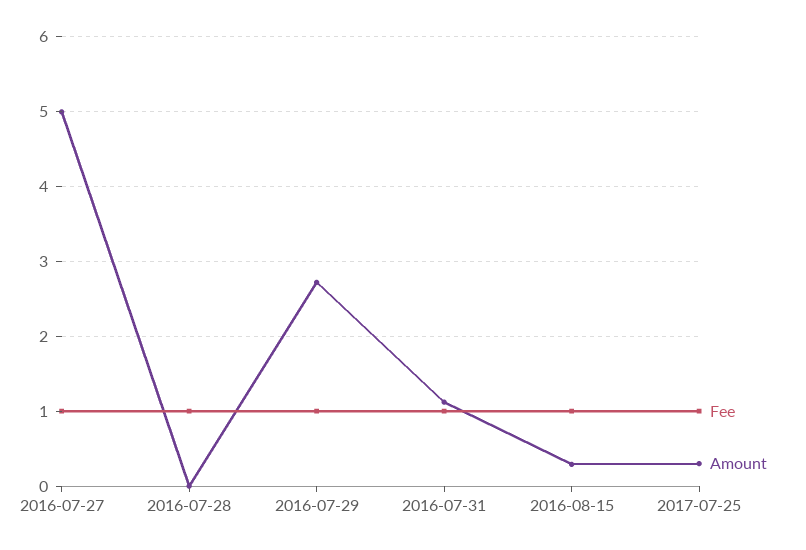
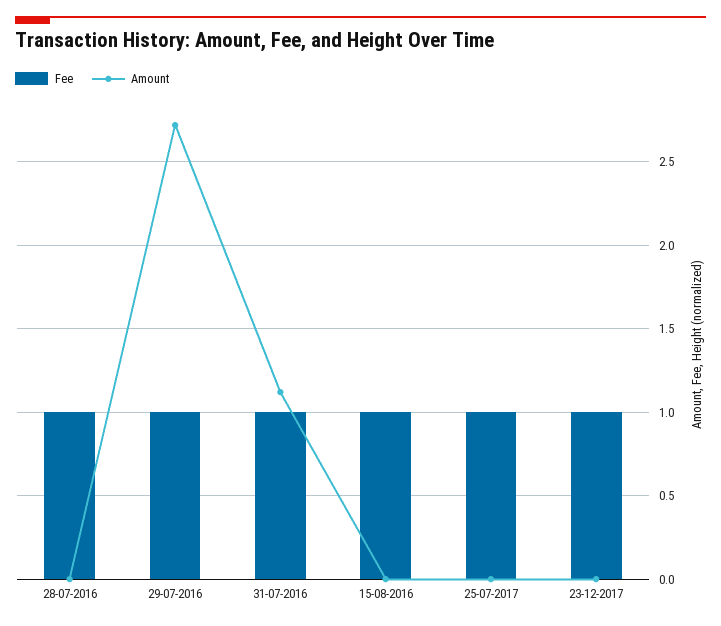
Fee, 2016-07-27: 1 -> none
Amount, 2016-07-27: 5 -> none
Amount, 2016-08-15: 0.3 -> 0
Amount, 2017-07-25: 0.3 -> 0
Fee, 23-12-2017: none -> 1
Amount, 23-12-2017: none -> 0

